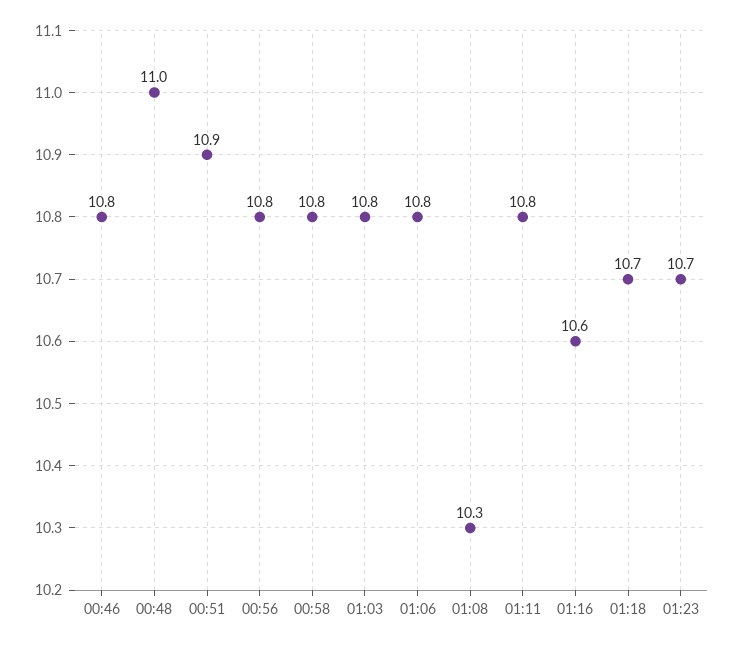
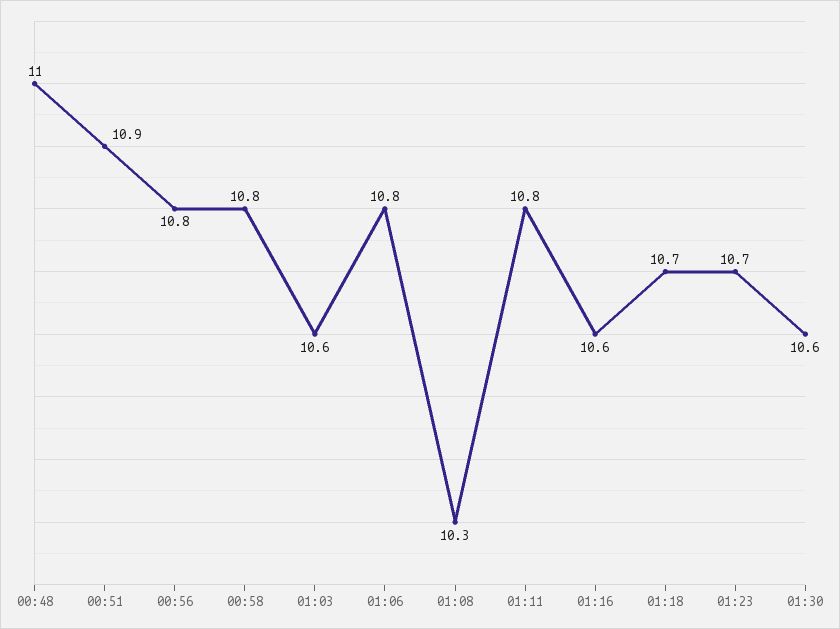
00:46: 10.8 -> none
01:03: 10.8 -> 10.6
01:30: none -> 10.6

